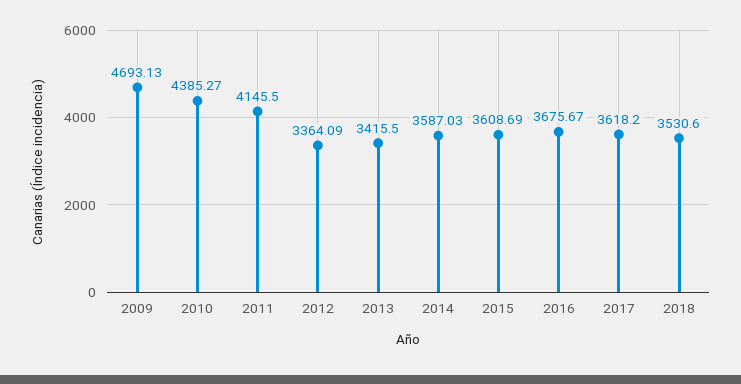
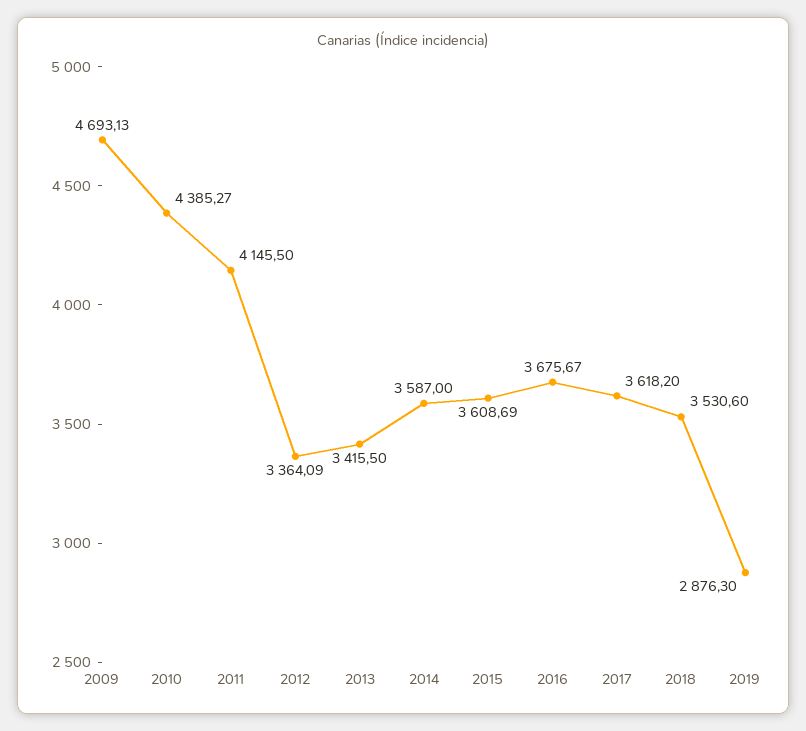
2014: 3587.03 -> 3587
2019: none -> 2876.3

